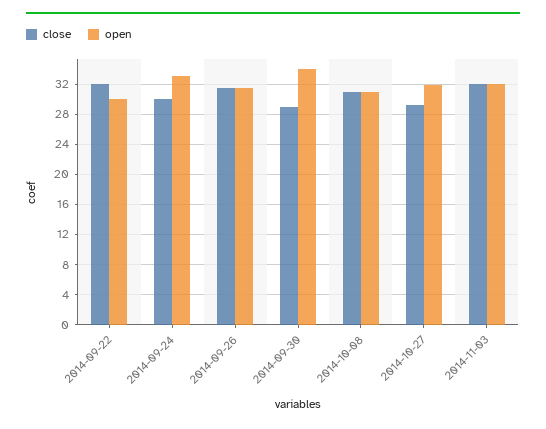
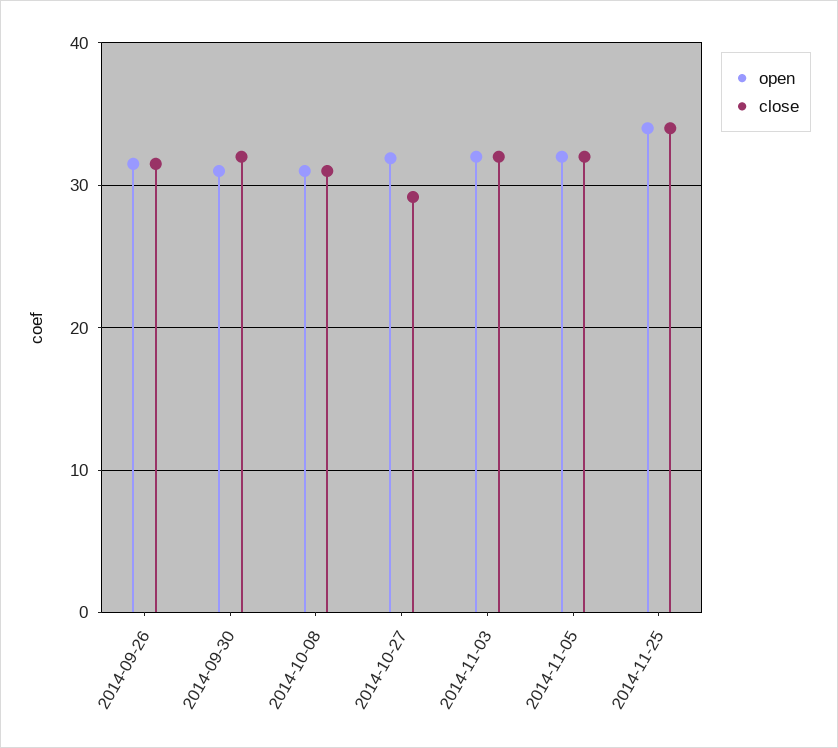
close, 2014-09-22: 32 -> none
open, 2014-09-22: 30 -> none
close, 2014-09-24: 30 -> none
open, 2014-09-24: 33 -> none
close, 2014-09-30: 29 -> 32
open, 2014-09-30: 34 -> 31
open, 2014-11-05: none -> 32
close, 2014-11-05: none -> 32
open, 2014-11-25: none -> 34
close, 2014-11-25: none -> 34

